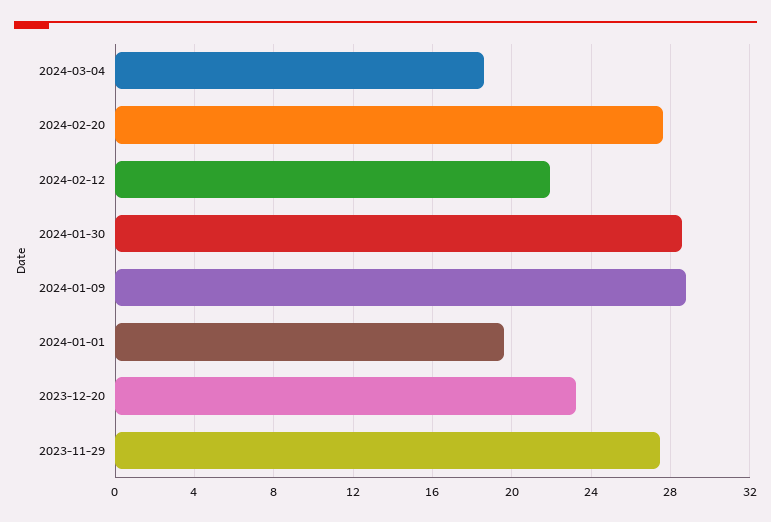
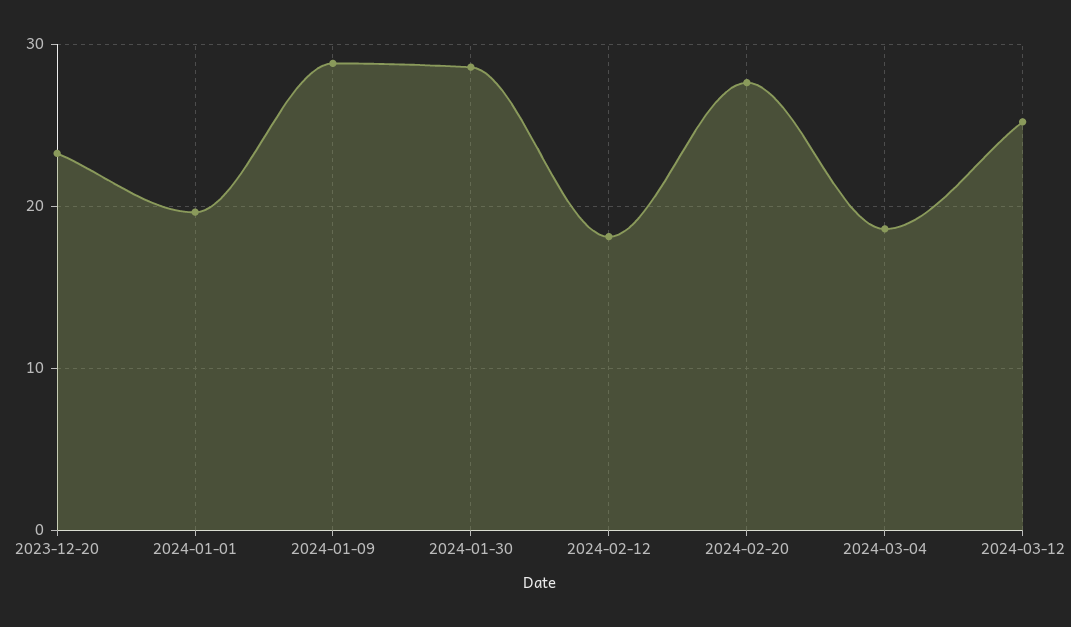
2024-02-12: 22 -> 18
2023-11-29: 27.5 -> none
2024-03-12: none -> 25

